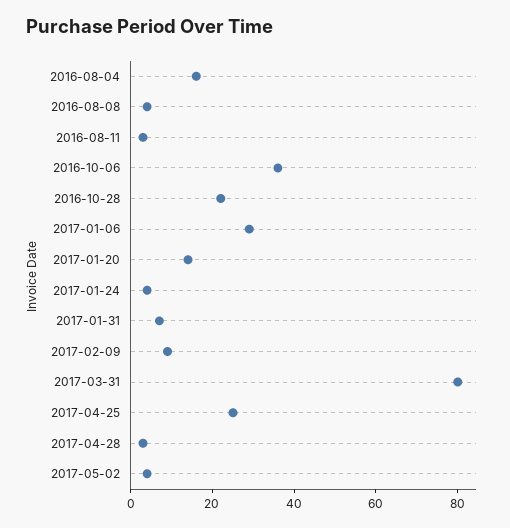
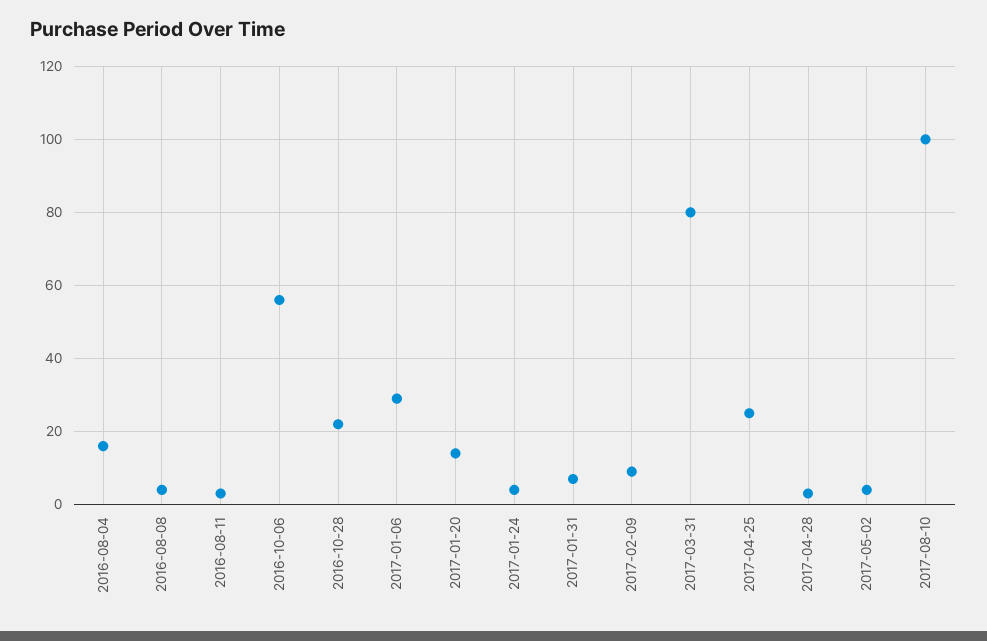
2016-10-06: 35 -> 55
2017-08-10: none -> 100

